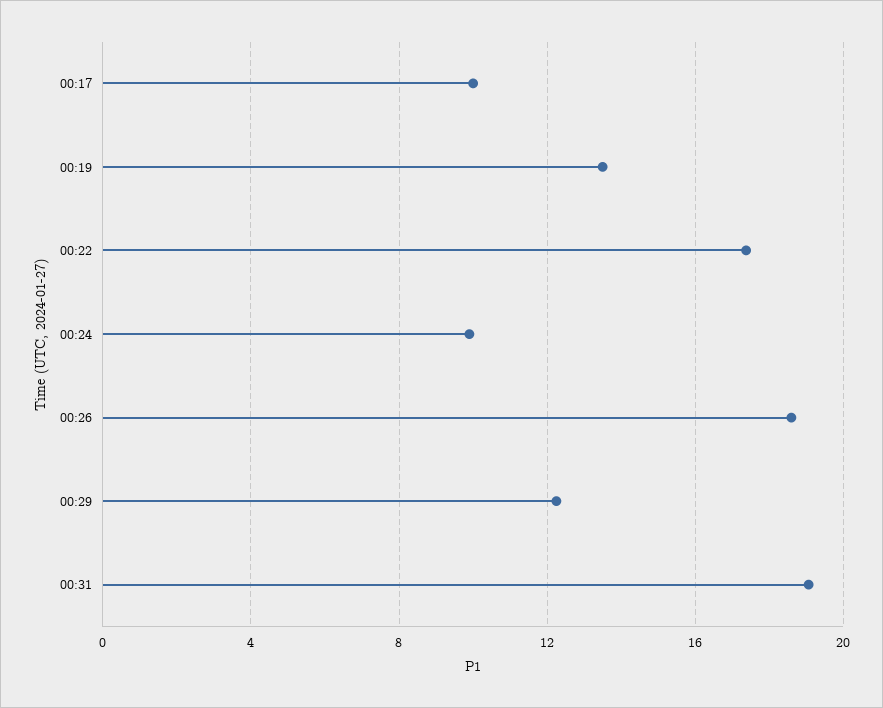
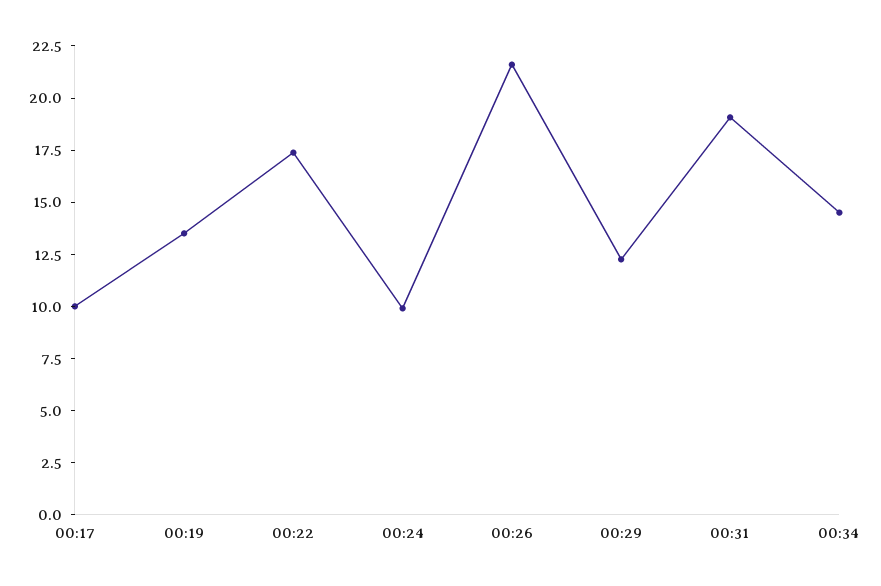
00:26: 18.5 -> 21.5
00:34: none -> 14.5

